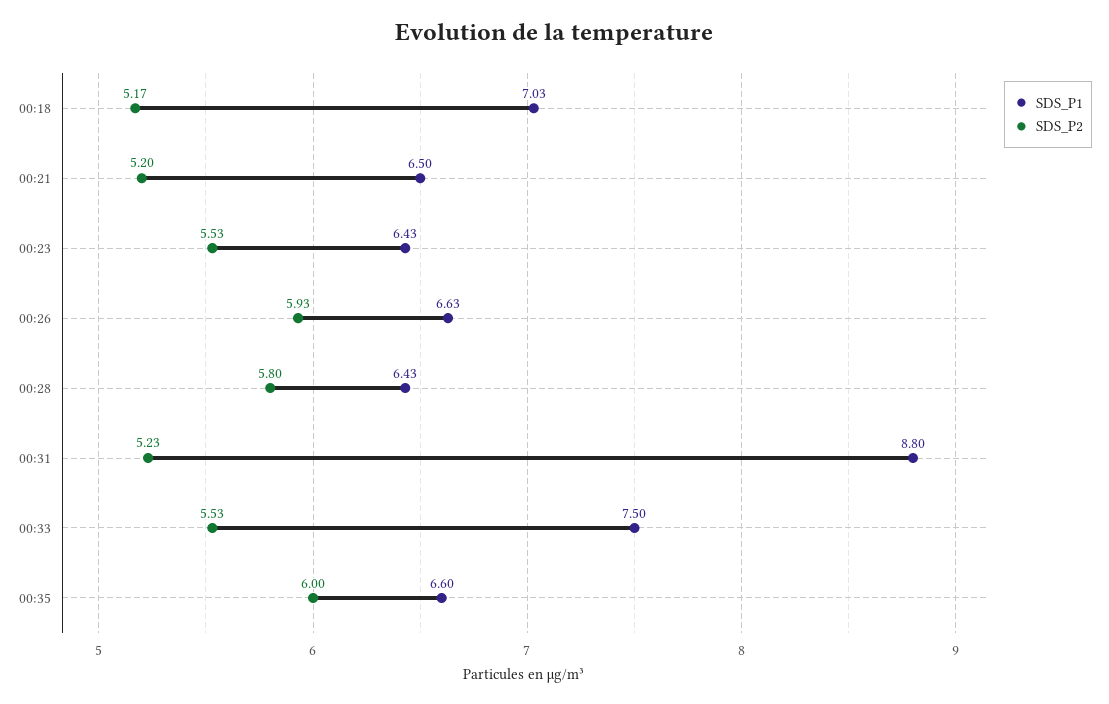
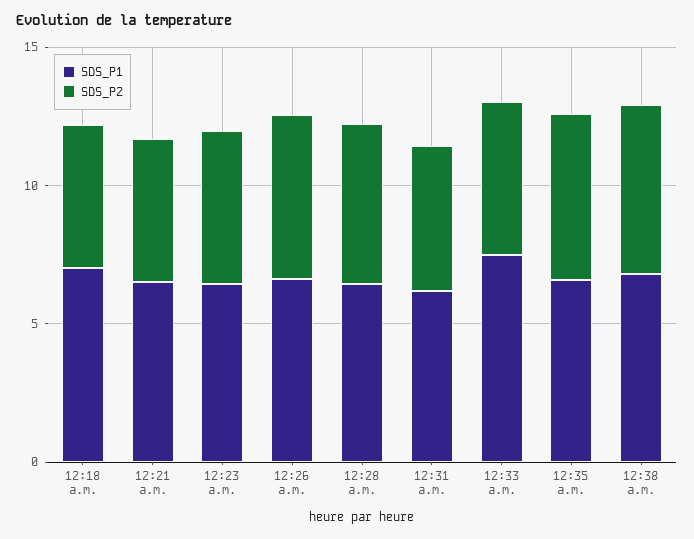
SDS_P1, 00:31: 8.8 -> 6
SDS_P1, 12:38 a.m.: none -> 7
SDS_P2, 12:38 a.m.: none -> 6

